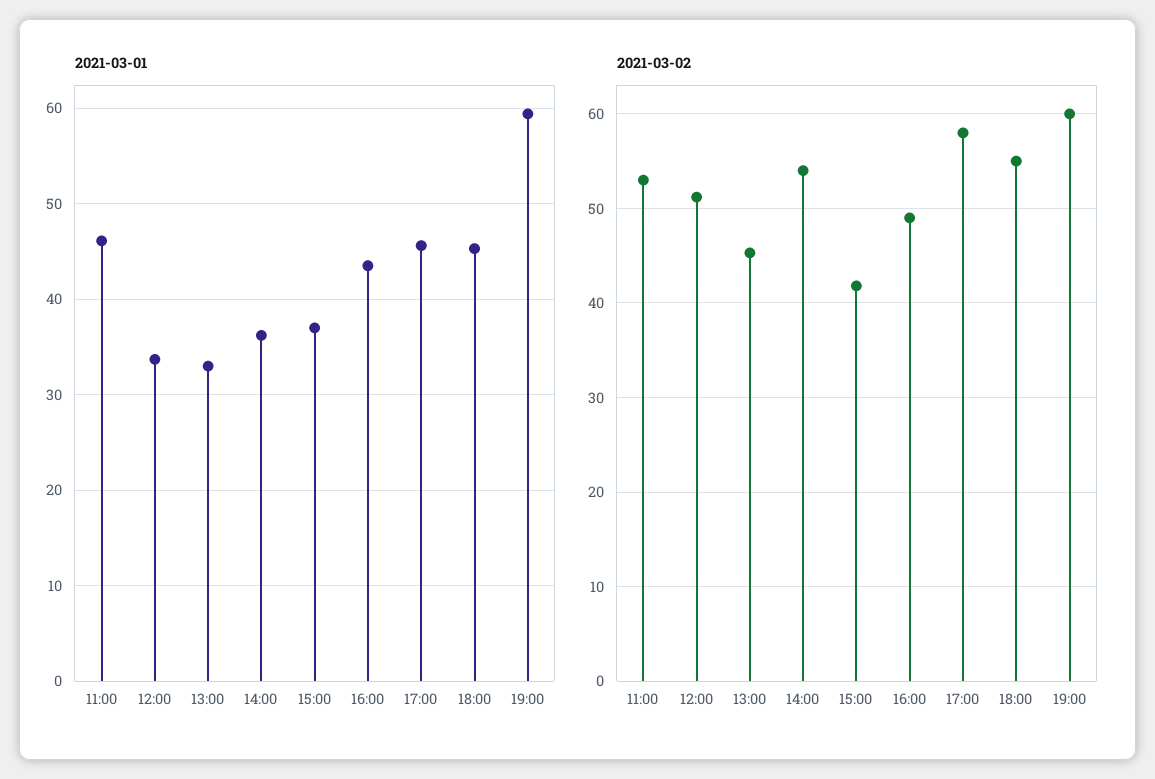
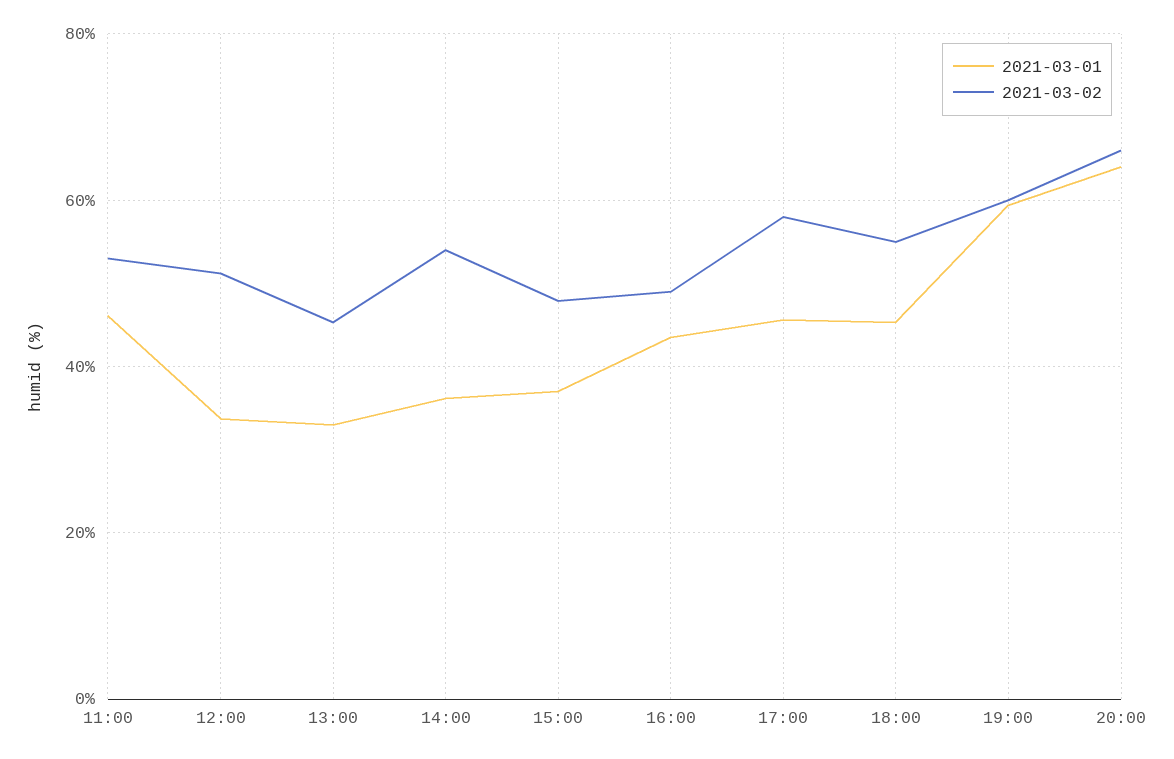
2021-03-02, 15:00: 42 -> 48
2021-03-01, 20:00: none -> 64
2021-03-02, 20:00: none -> 66

